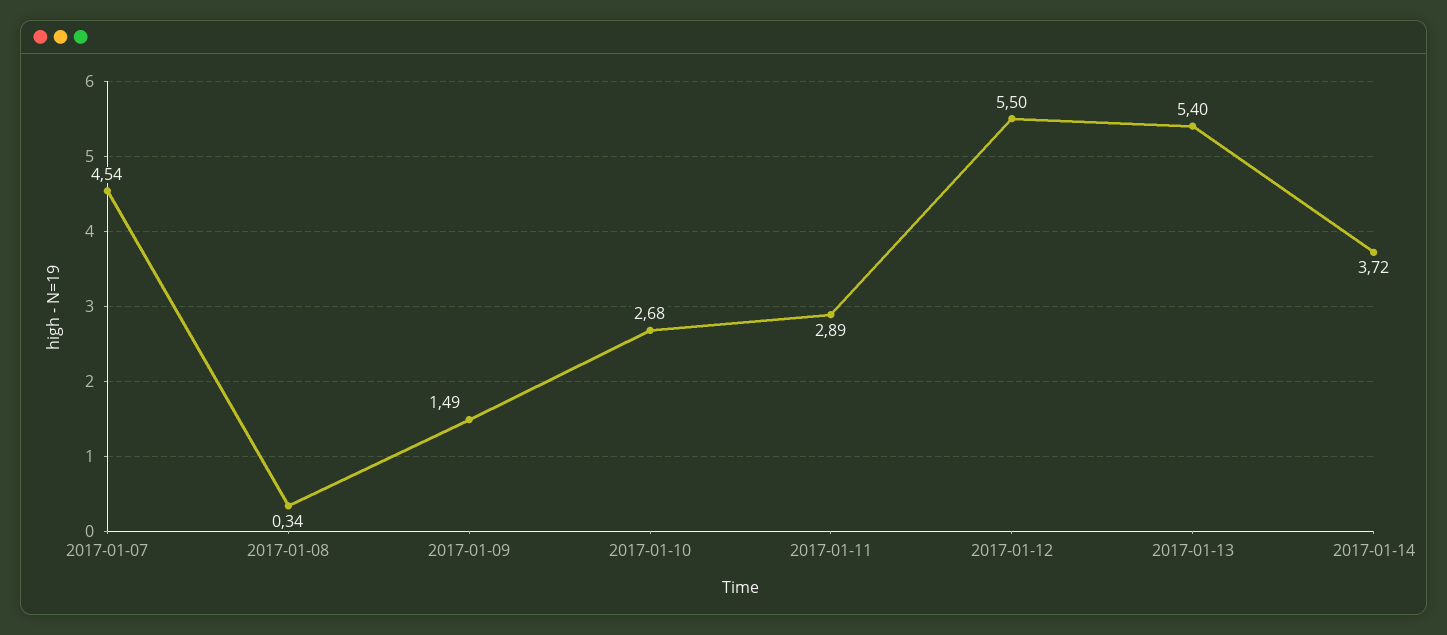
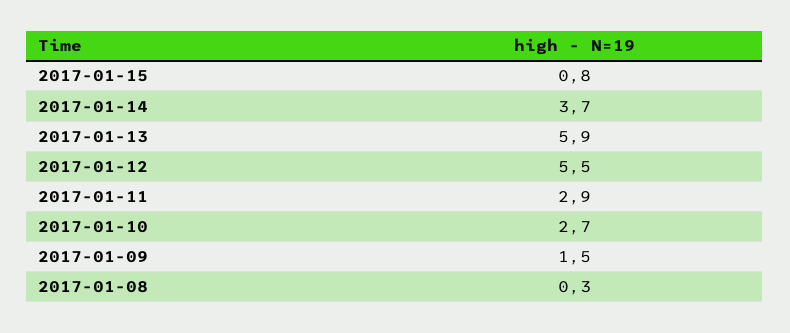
2017-01-07: 4.54 -> none
2017-01-13: 5.4 -> 5.9
2017-01-15: none -> 0.8

